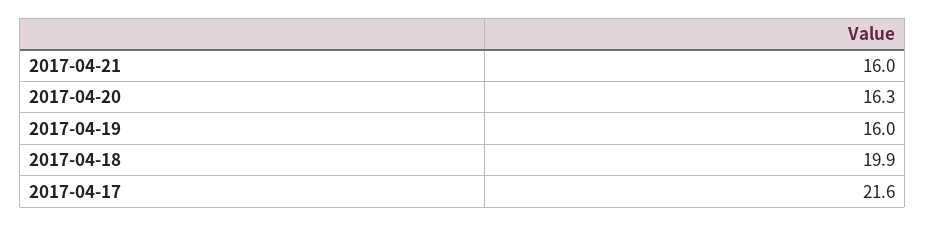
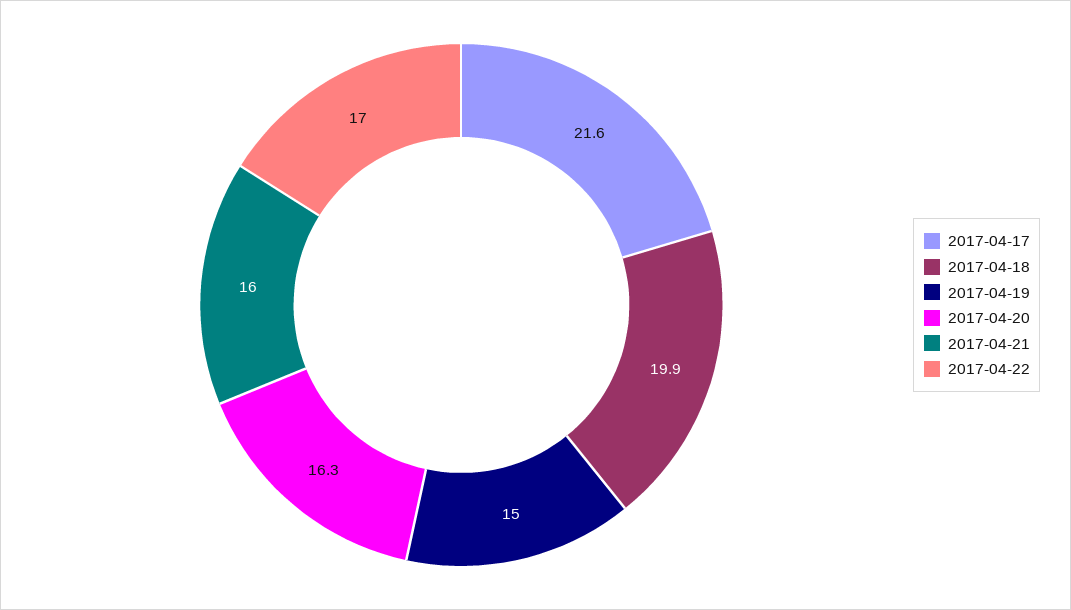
2017-04-19: 16 -> 15
2017-04-22: none -> 17

